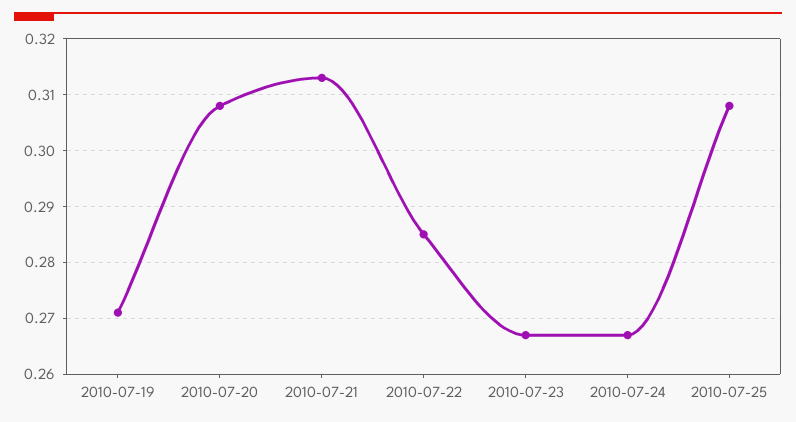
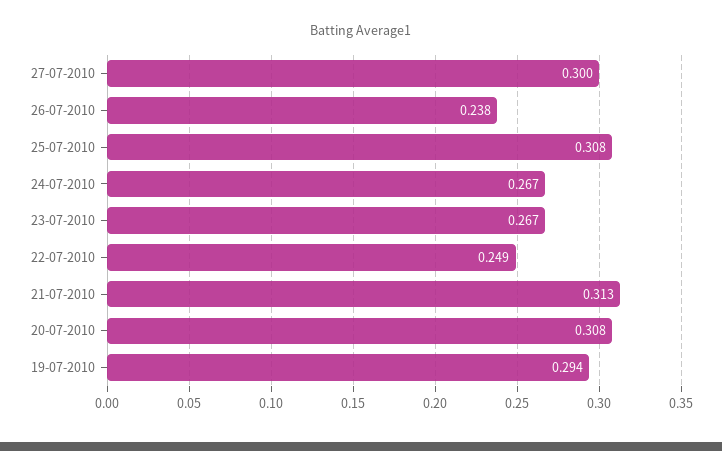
2010-07-19: 0.27 -> 0.294
2010-07-22: 0.285 -> 0.249
27-07-2010: none -> 0.3
26-07-2010: none -> 0.238

